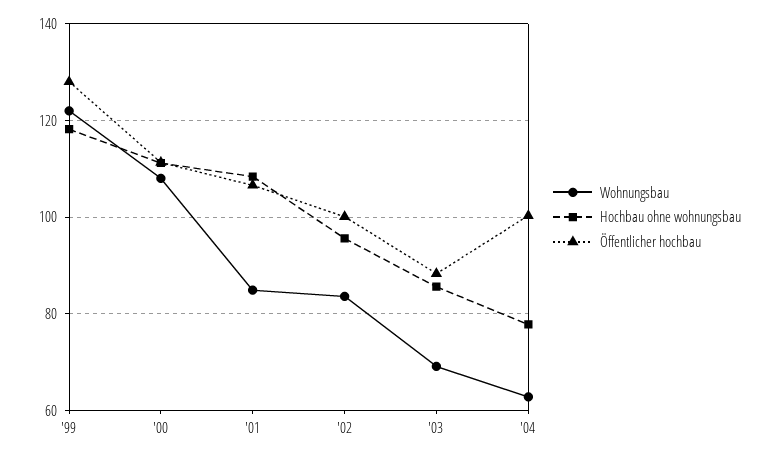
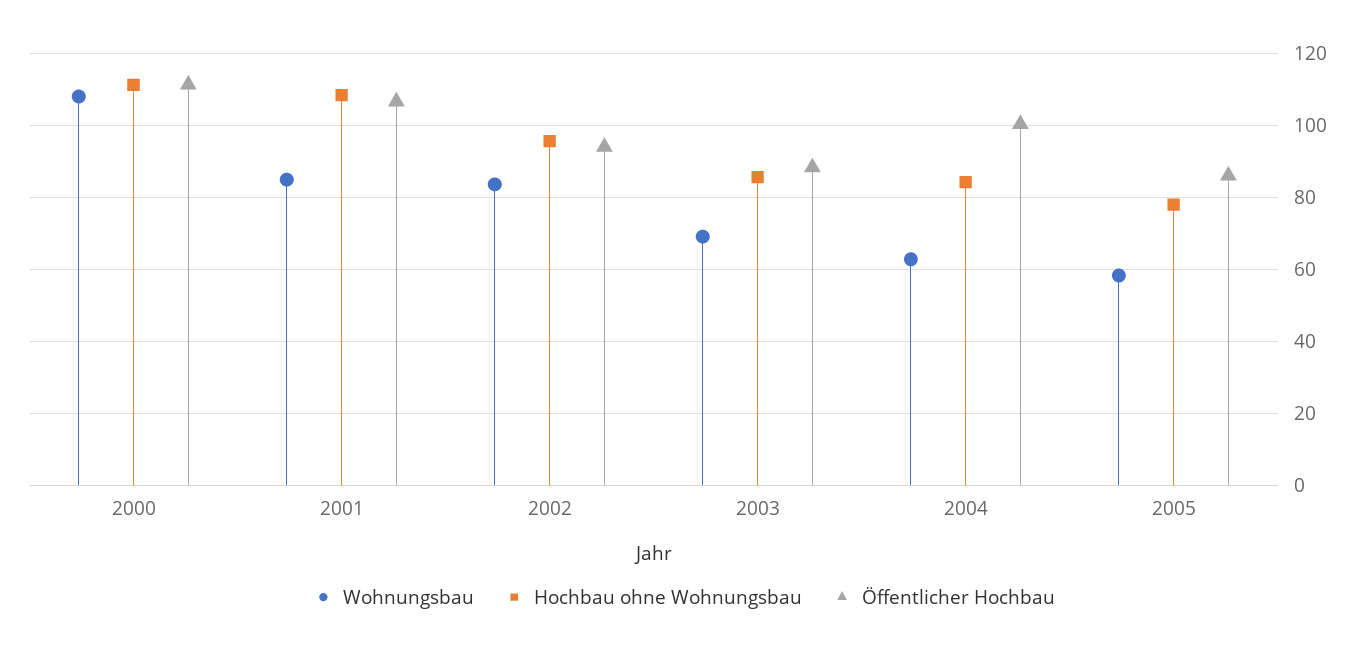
Wohnungsbau, '99: 122 -> none
Hochbau ohne wohnungsbau, '99: 118 -> none
Öffentlicher hochbau, '99: 128 -> none
Öffentlicher hochbau, '02: 100 -> 94
Hochbau ohne wohnungsbau, '04: 78 -> 84
Wohnungsbau, 2005: none -> 58
Hochbau ohne wohnungsbau, 2005: none -> 78
Öffentlicher hochbau, 2005: none -> 86

